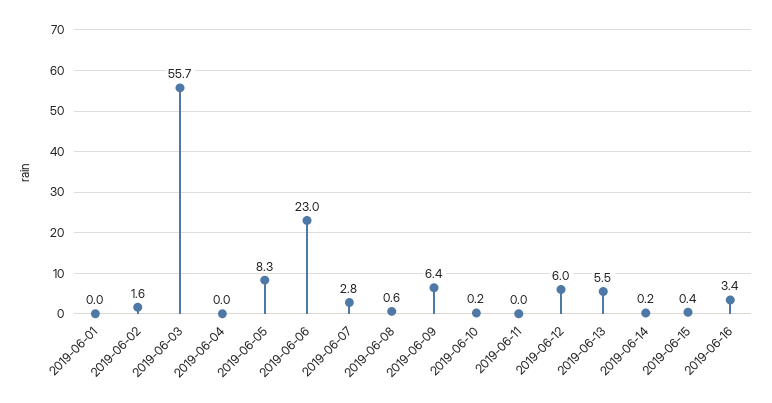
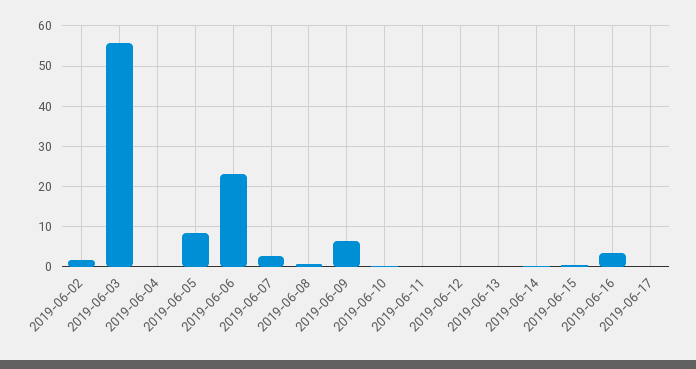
2019-06-01: 0 -> none
2019-06-12: 6 -> 0
2019-06-13: 5.5 -> 0
2019-06-17: none -> 0

